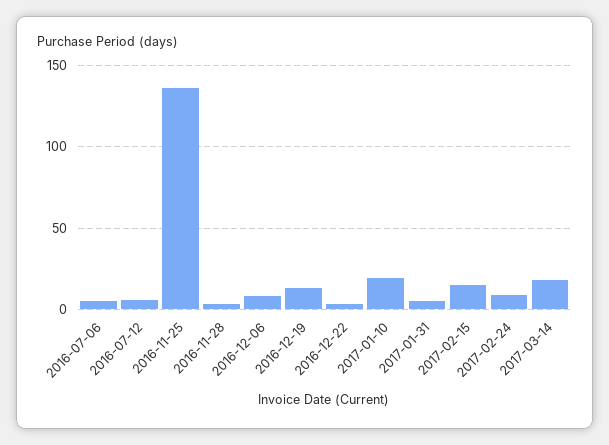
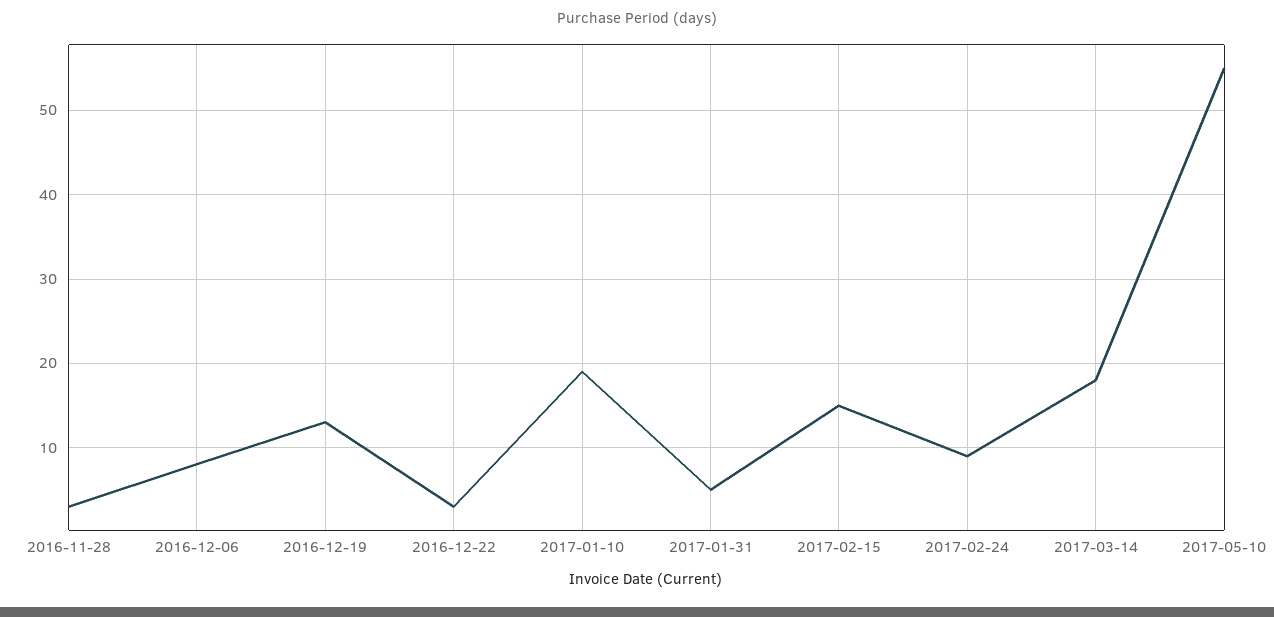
2016-07-06: 5 -> none
2016-07-12: 5 -> none
2016-11-25: 135 -> none
2017-05-10: none -> 55

